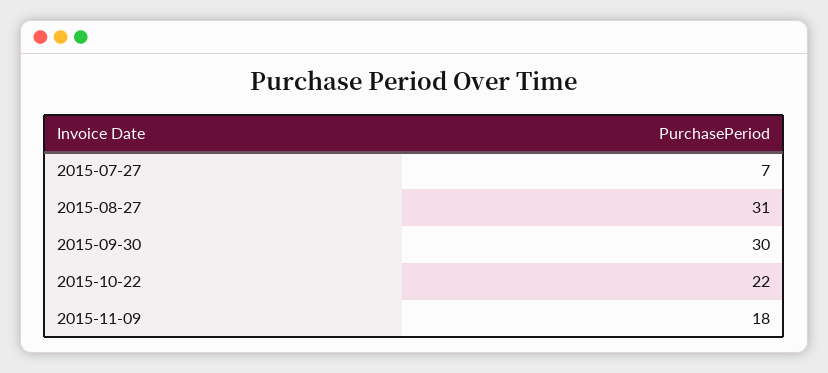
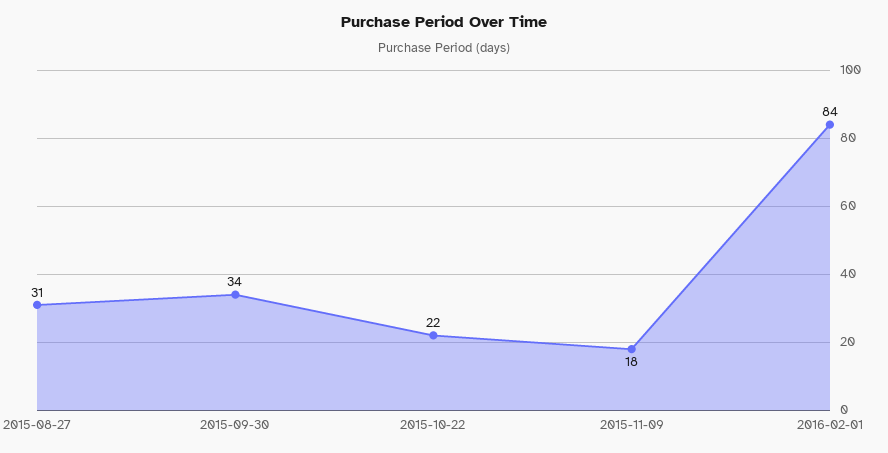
2015-07-27: 7 -> none
2015-09-30: 30 -> 34
2016-02-01: none -> 84

